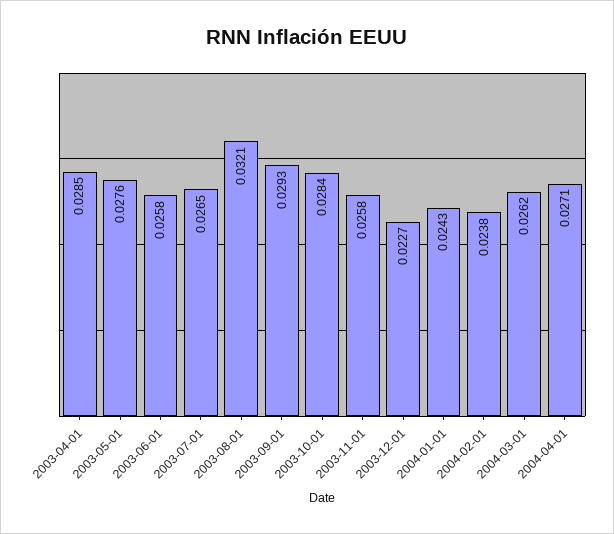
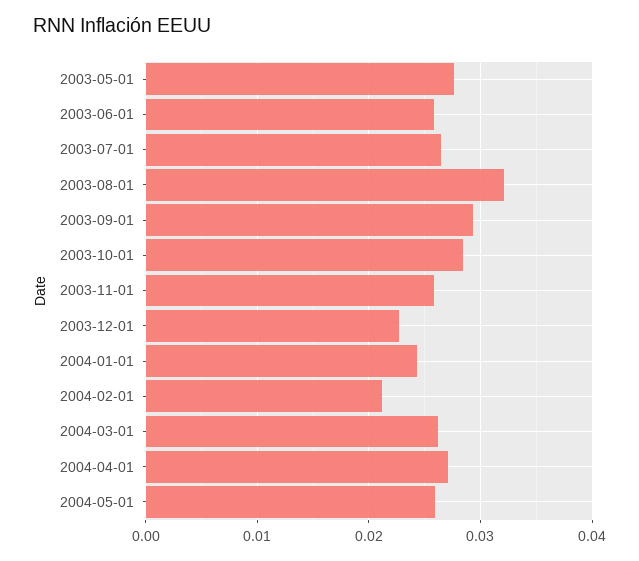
2003-04-01: 0.0285 -> none
2004-02-01: 0.0238 -> 0.021
2004-05-01: none -> 0.026

